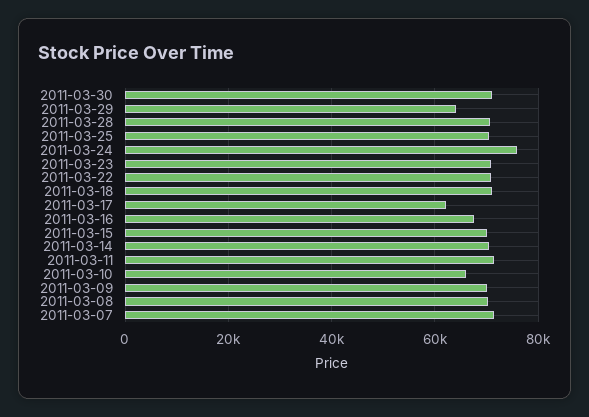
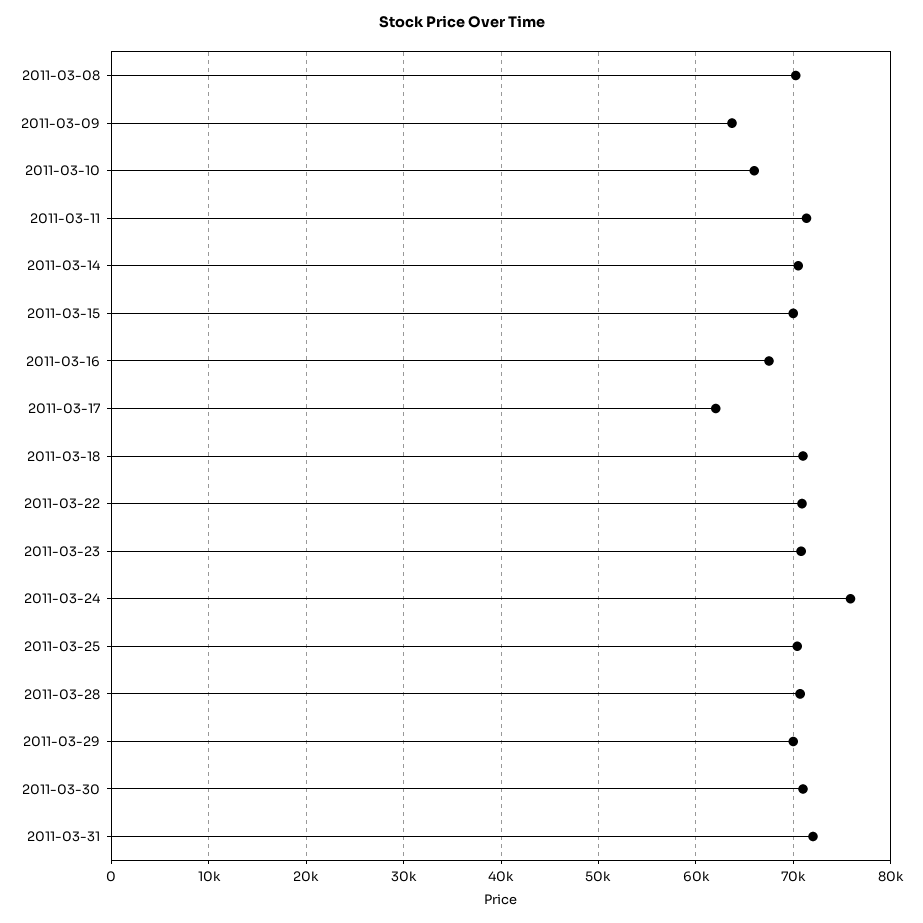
2011-03-29: 64000 -> 70000
2011-03-09: 70000 -> 64000
2011-03-07: 72000 -> none
2011-03-31: none -> 72000

